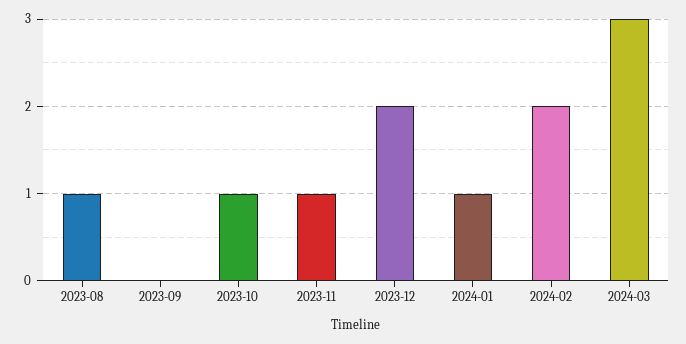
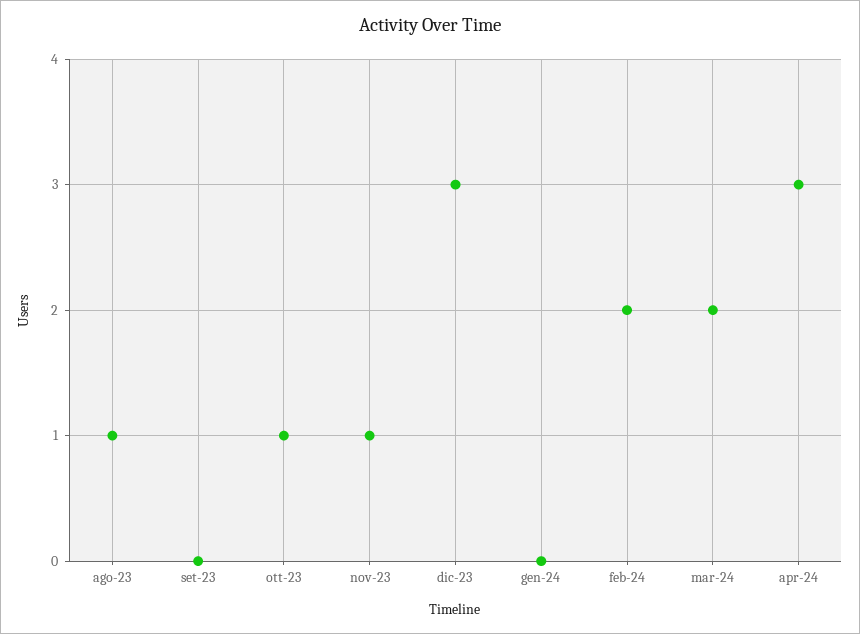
2023-12: 2 -> 3
2024-01: 1 -> 0
2024-03: 3 -> 2
apr-24: none -> 3

